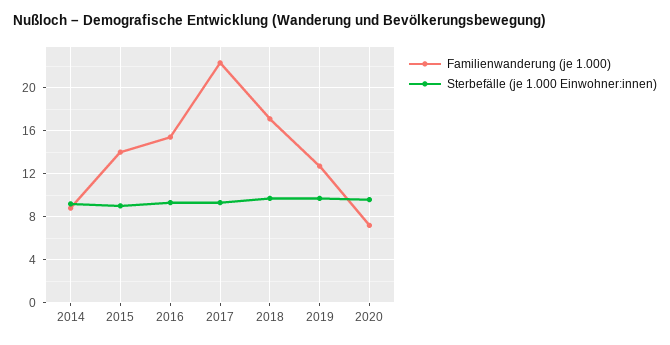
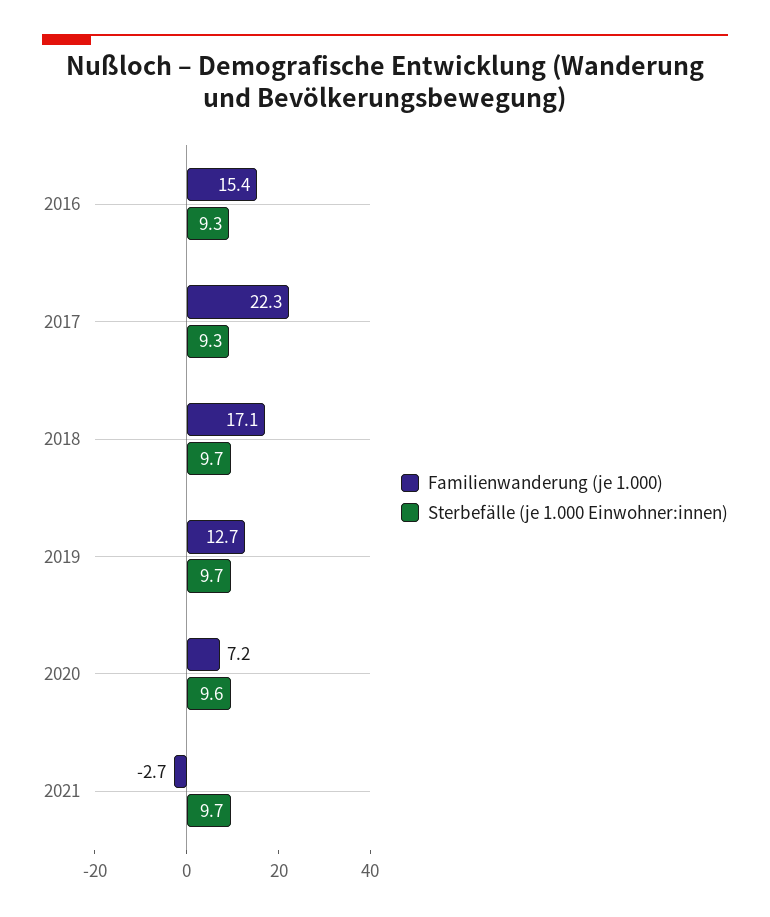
Familienwanderung (je 1.000), 2014: 9 -> none
Sterbefälle (je 1.000 Einwohner:innen), 2014: 9 -> none
Familienwanderung (je 1.000), 2015: 14 -> none
Sterbefälle (je 1.000 Einwohner:innen), 2015: 9 -> none
Familienwanderung (je 1.000), 2021: none -> -2.7
Sterbefälle (je 1.000 Einwohner:innen), 2021: none -> 9.7

